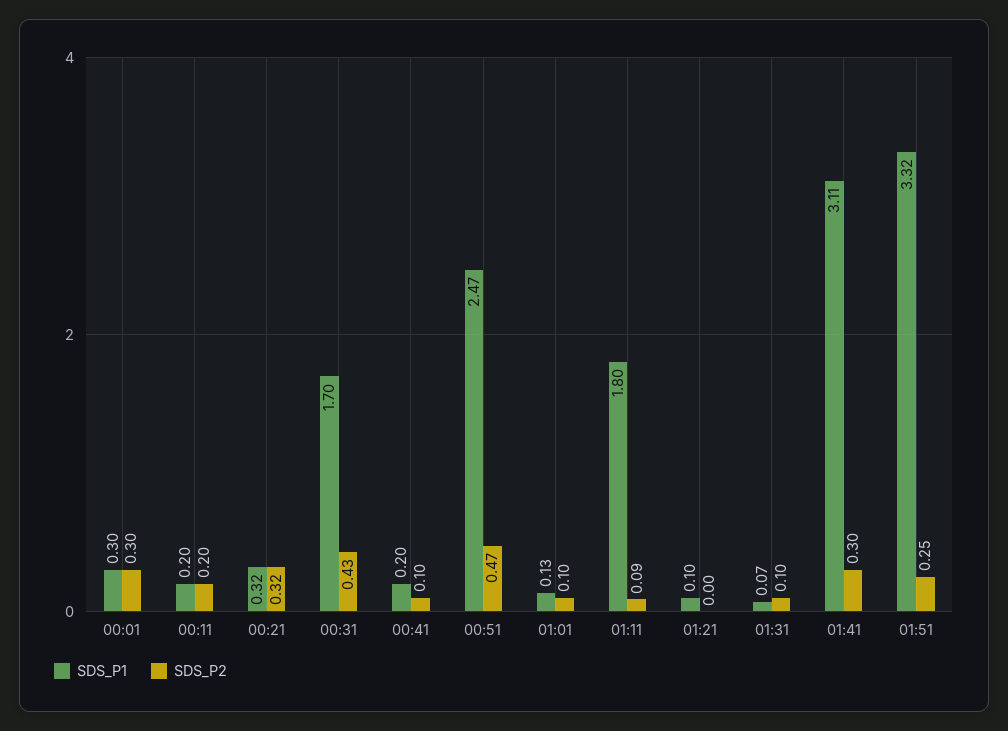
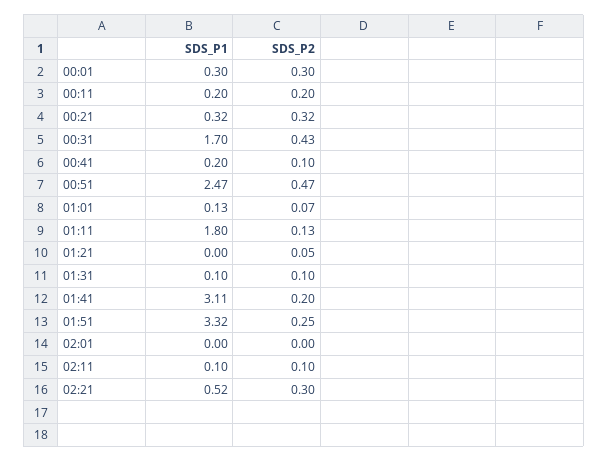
SDS_P2, 01:01: 0.1 -> 0.07
SDS_P2, 01:11: 0.09 -> 0.13
SDS_P1, 01:21: 0.1 -> 0
SDS_P2, 01:21: 0 -> 0.05
SDS_P1, 01:31: 0.07 -> 0.1
SDS_P2, 01:41: 0.3 -> 0.2
SDS_P1, 02:01: none -> 0
SDS_P2, 02:01: none -> 0
SDS_P1, 02:11: none -> 0.1
SDS_P2, 02:11: none -> 0.1
SDS_P1, 02:21: none -> 0.52
SDS_P2, 02:21: none -> 0.3

